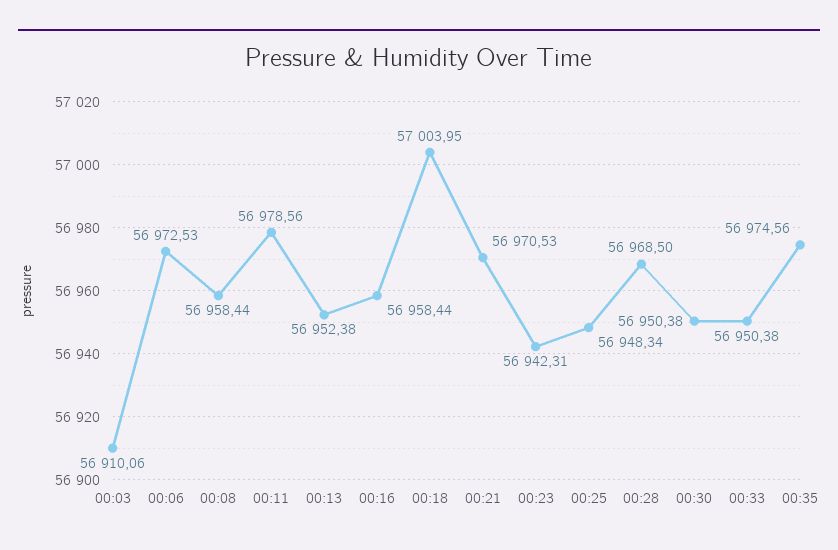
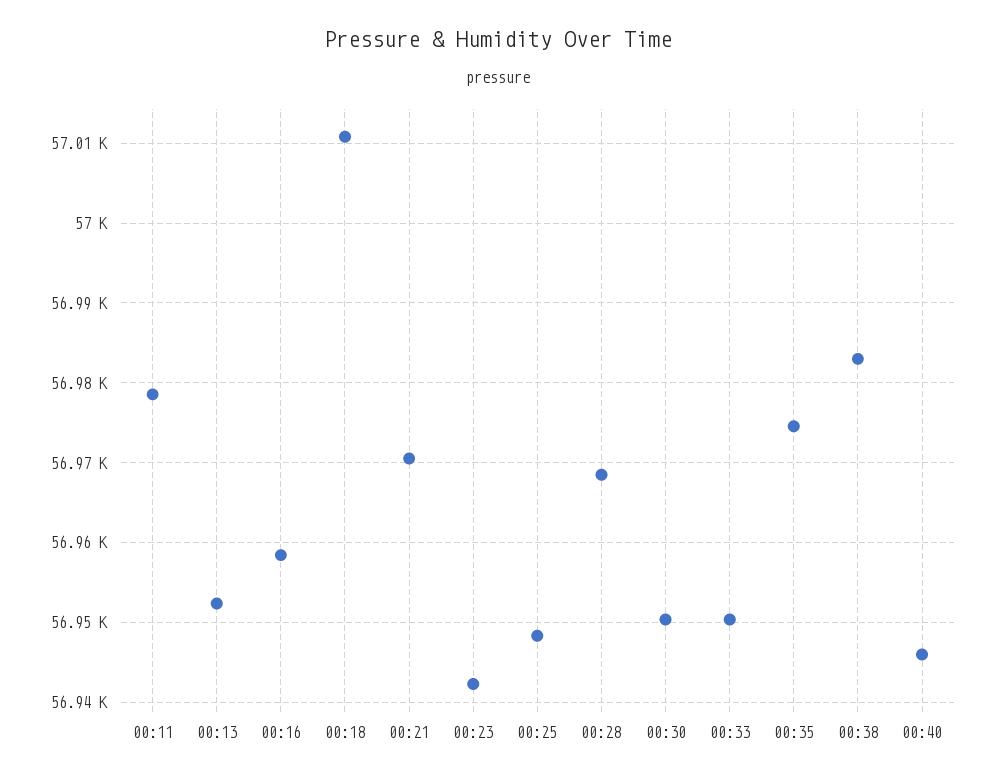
00:03: 56910.06 -> none
00:06: 56972.53 -> none
00:08: 56958.44 -> none
00:18: 57003.95 -> 57011
00:38: none -> 56983
00:40: none -> 56946

